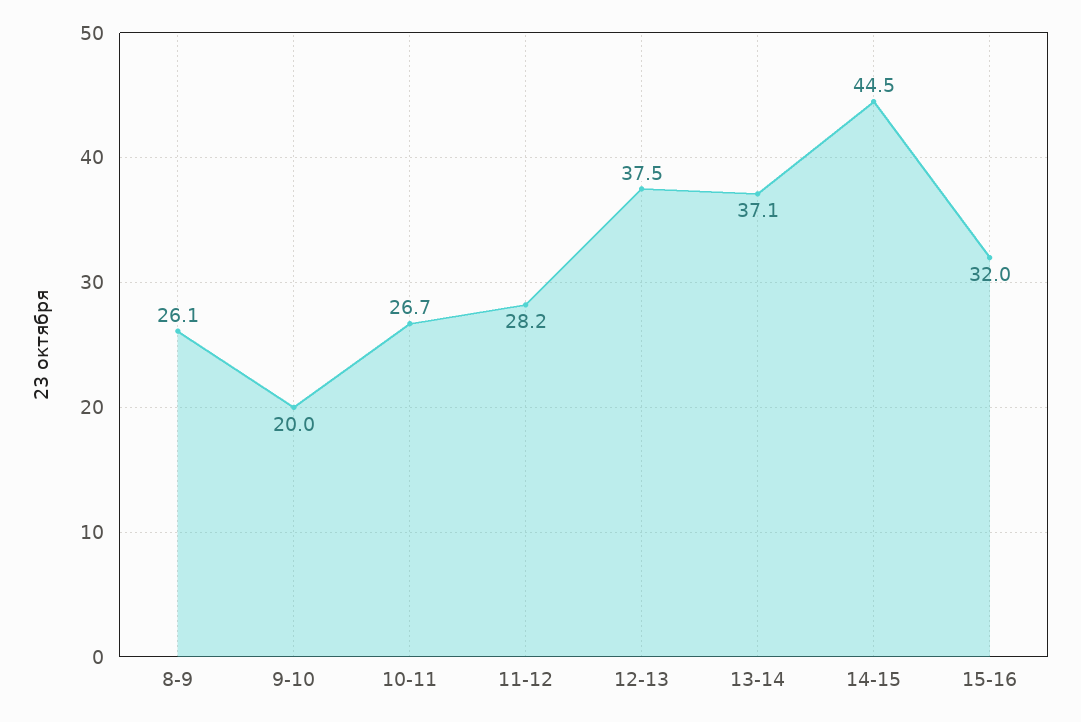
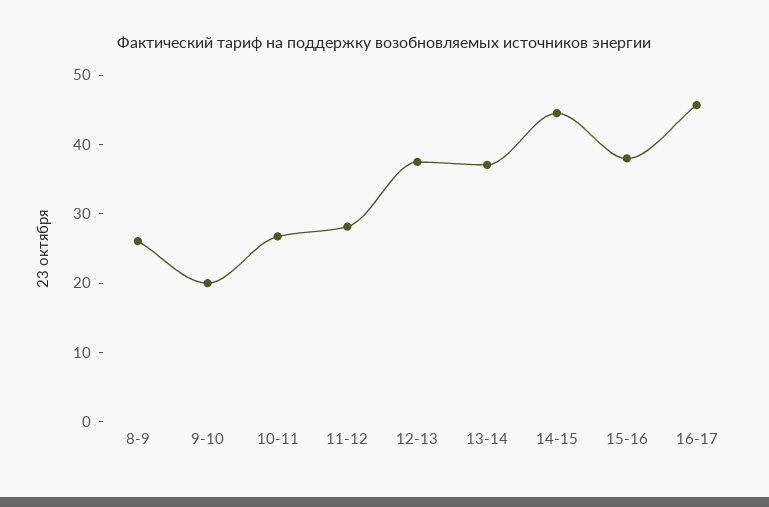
15-16: 32 -> 38
16-17: none -> 46

